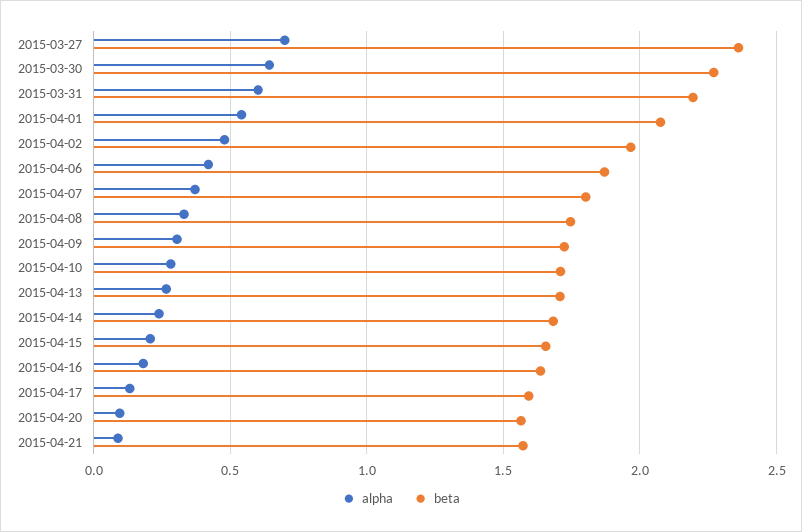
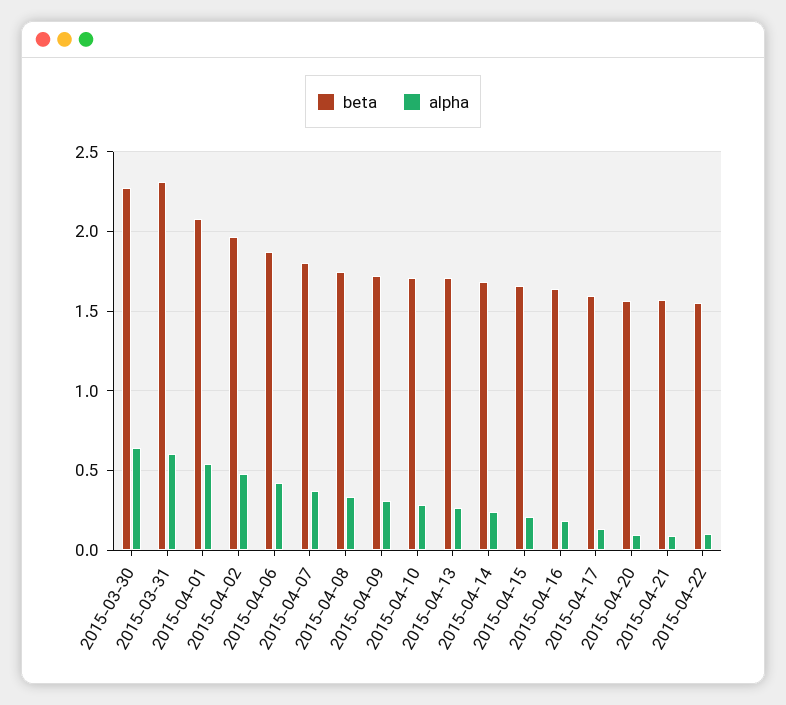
alpha, 2015-03-27: 0.7 -> none
beta, 2015-03-27: 2.35 -> none
beta, 2015-03-31: 2.2 -> 2.3
beta, 2015-04-22: none -> 1.55
alpha, 2015-04-22: none -> 0.1

